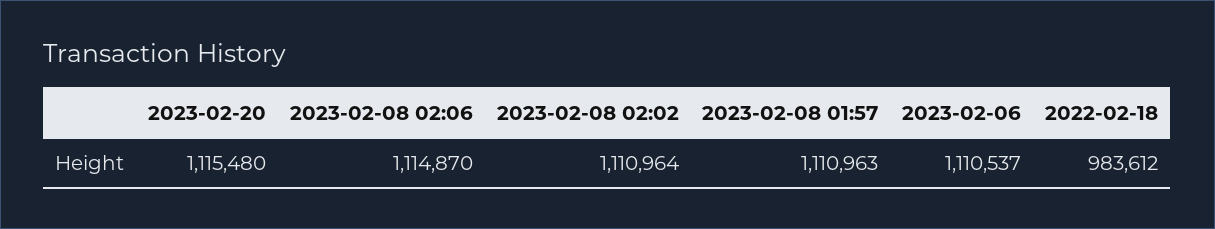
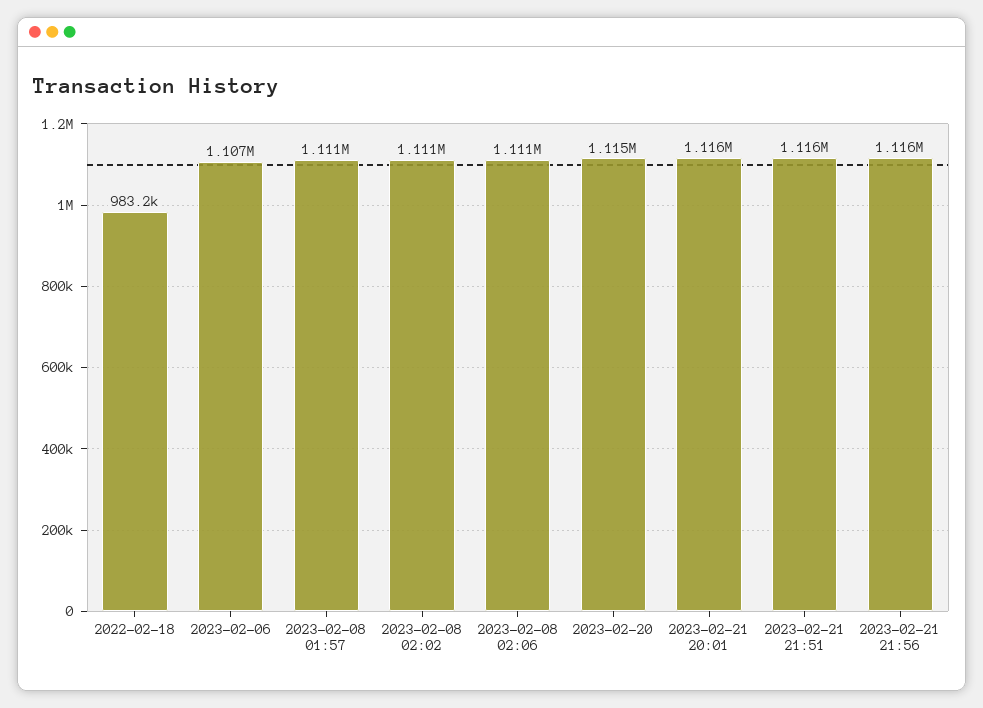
2023-02-08 02:06: 1114870 -> 1111000
2023-02-06: 1110537 -> 1107000
2022-02-18: 983612 -> 983200
2023-02-21 20:01: none -> 1116000
2023-02-21 21:51: none -> 1116000
2023-02-21 21:56: none -> 1116000

